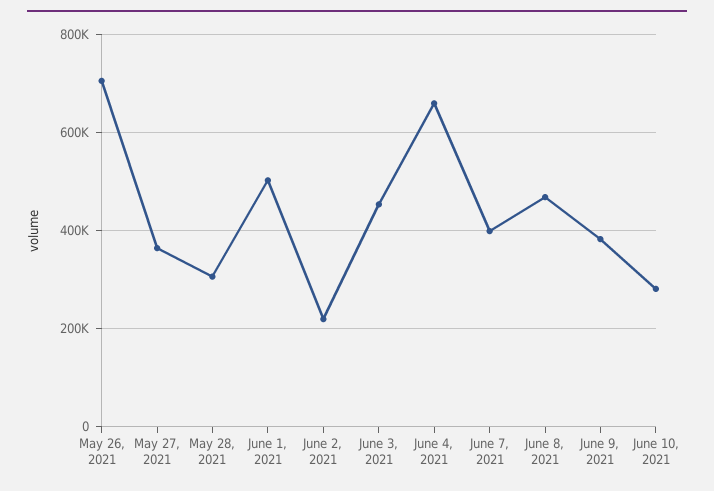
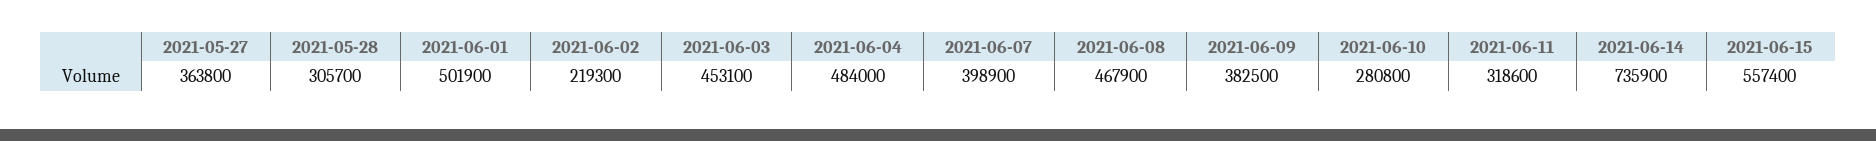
May 26, 2021: 700000 -> none
June 4, 2021: 660000 -> 484000
2021-06-11: none -> 318600
2021-06-14: none -> 735900
2021-06-15: none -> 557400

